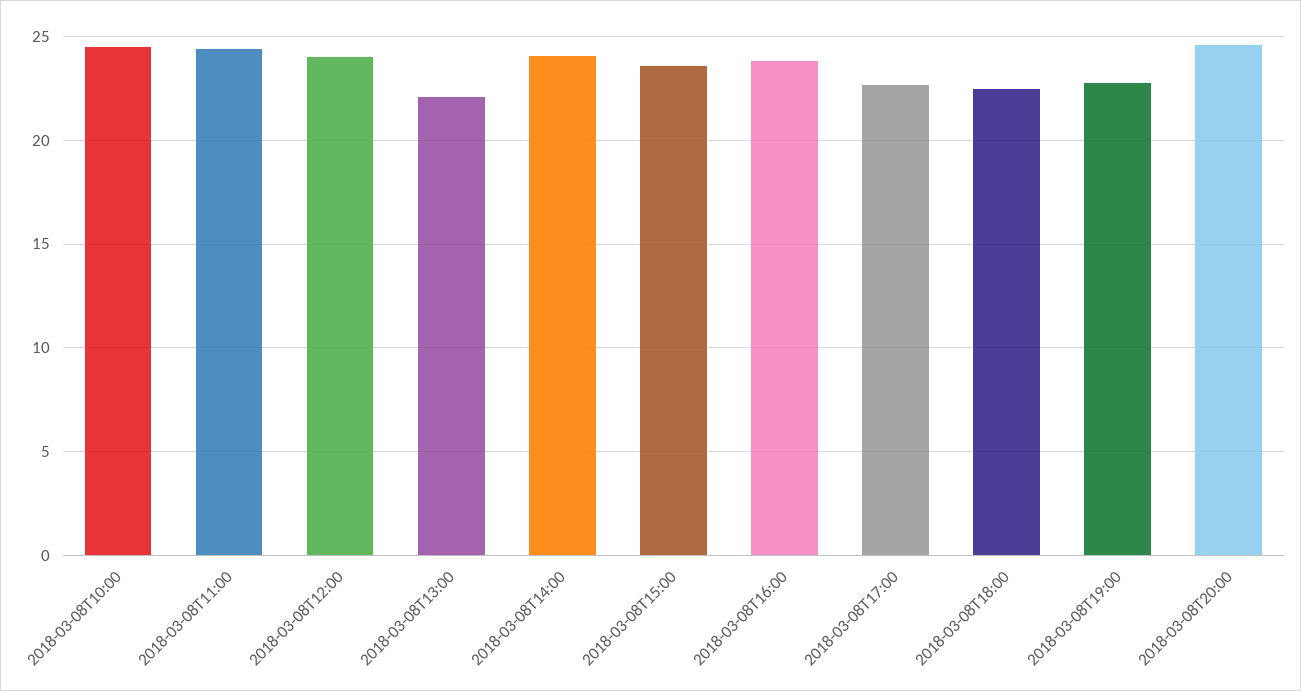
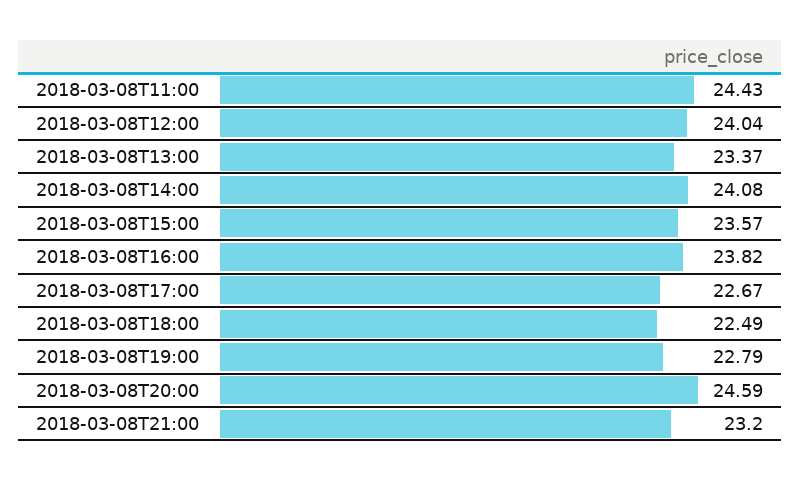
2018-03-08T10:00: 24.5 -> none
2018-03-08T13:00: 22 -> 23.37
2018-03-08T21:00: none -> 23.2

